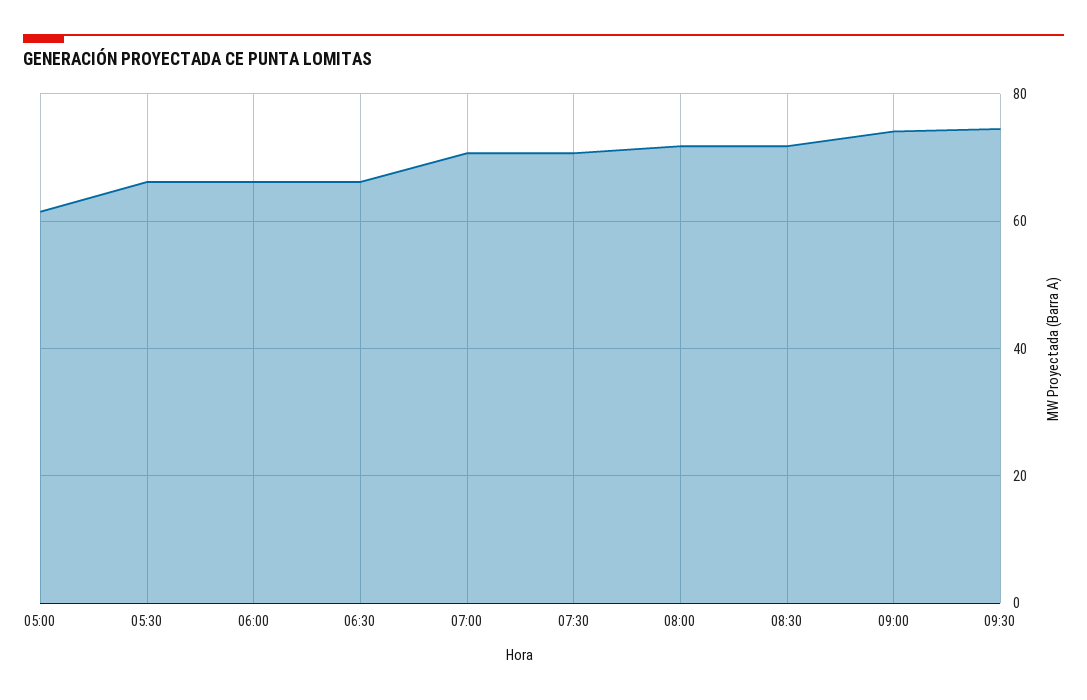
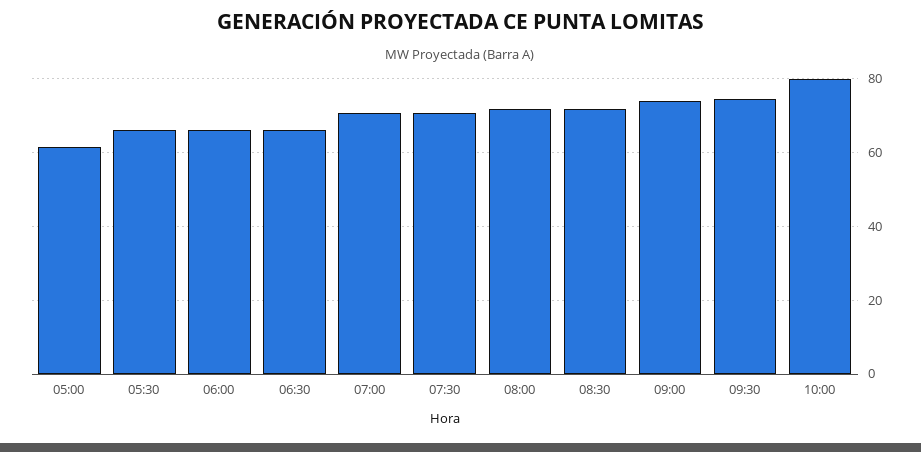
10:00: none -> 80

